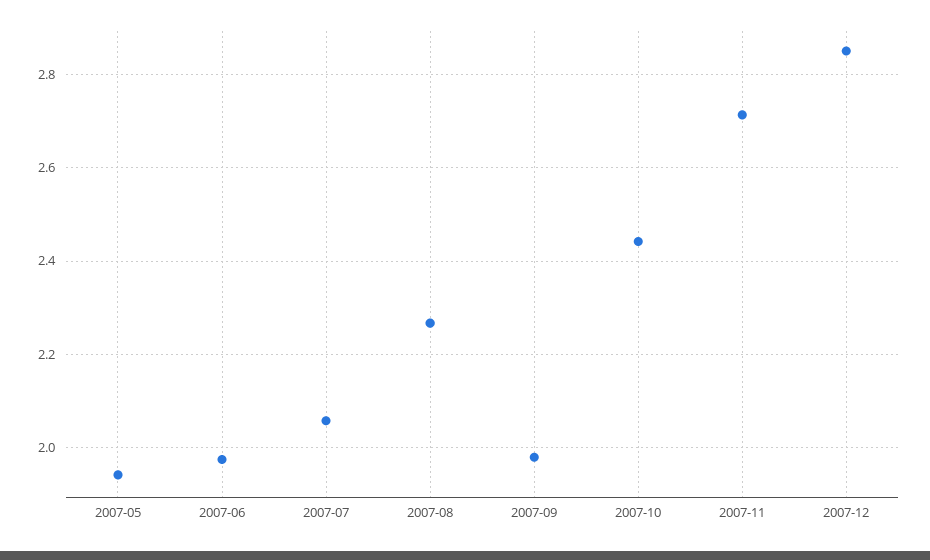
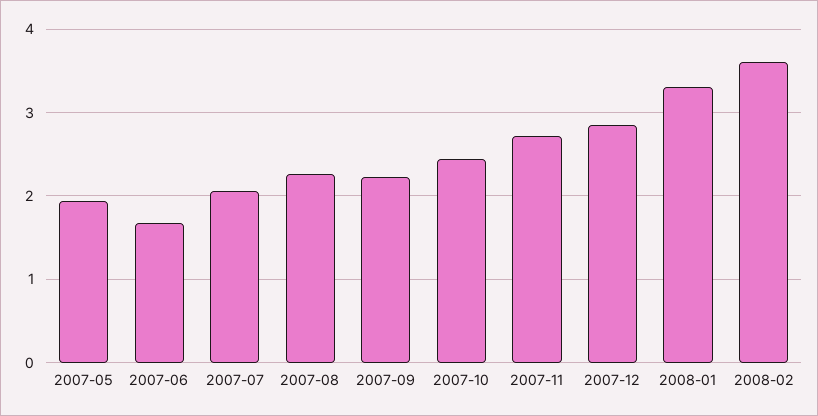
2007-06: 1.98 -> 1.7
2007-09: 1.98 -> 2.2
2008-01: none -> 3.3
2008-02: none -> 3.6

